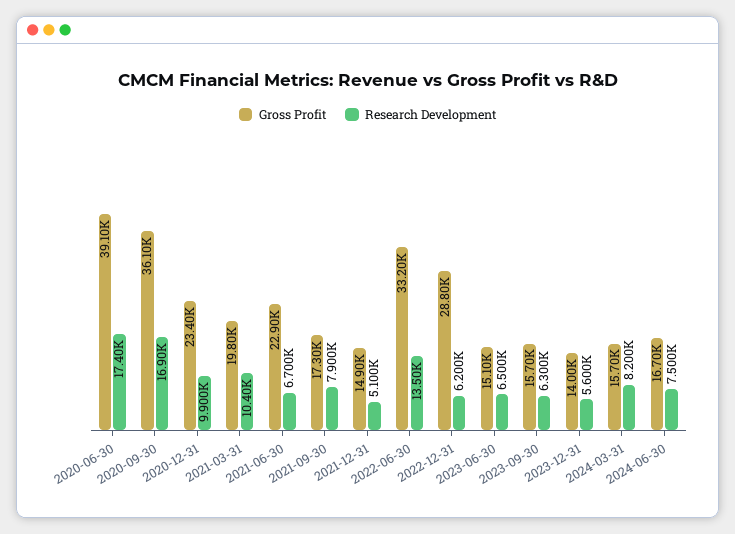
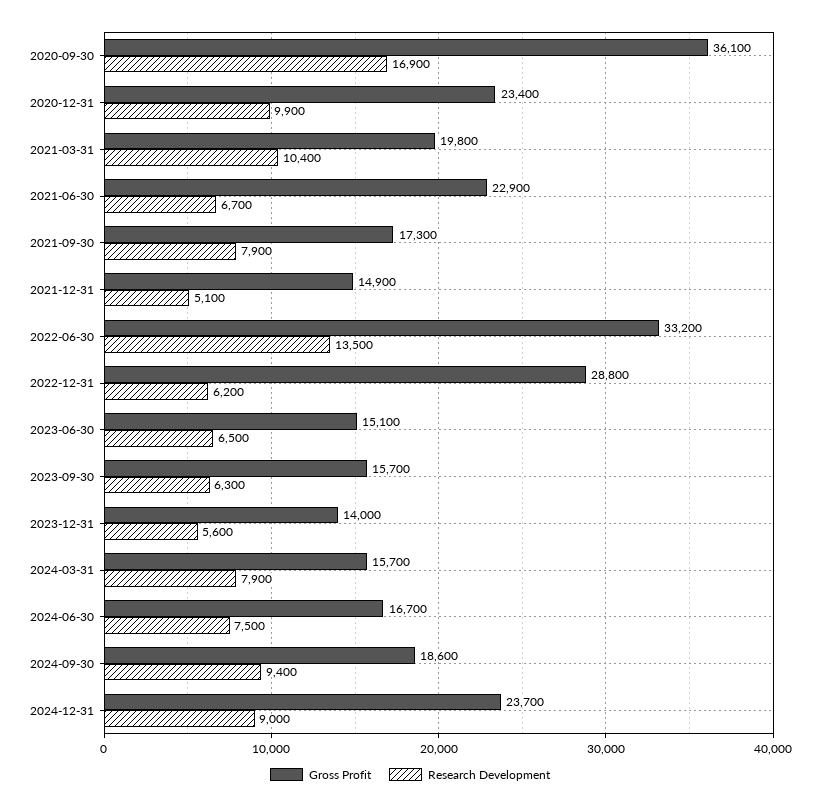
Gross Profit, 2020-06-30: 39100 -> none
Research Development, 2020-06-30: 17400 -> none
Research Development, 2024-03-31: 8200 -> 7900
Gross Profit, 2024-09-30: none -> 18600
Research Development, 2024-09-30: none -> 9400
Gross Profit, 2024-12-31: none -> 23700
Research Development, 2024-12-31: none -> 9000

